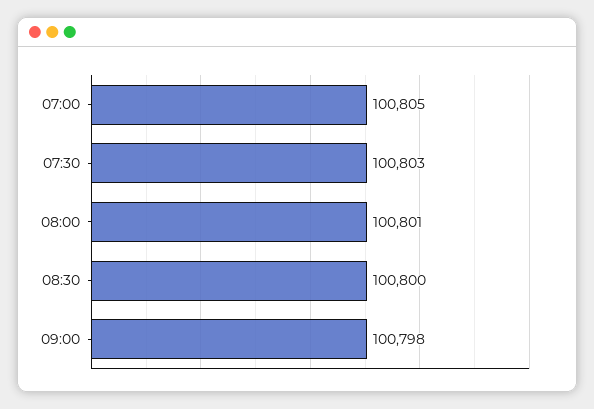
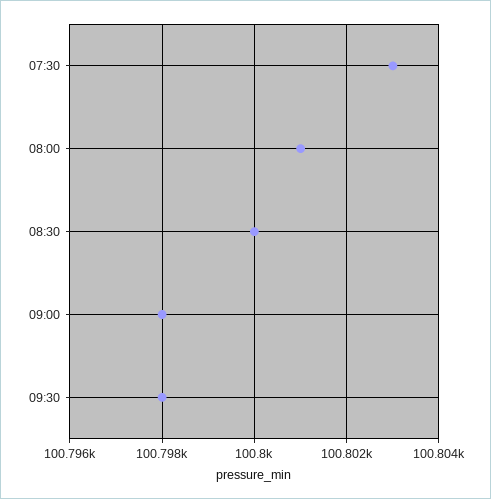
07:00: 100805 -> none
09:30: none -> 100798

